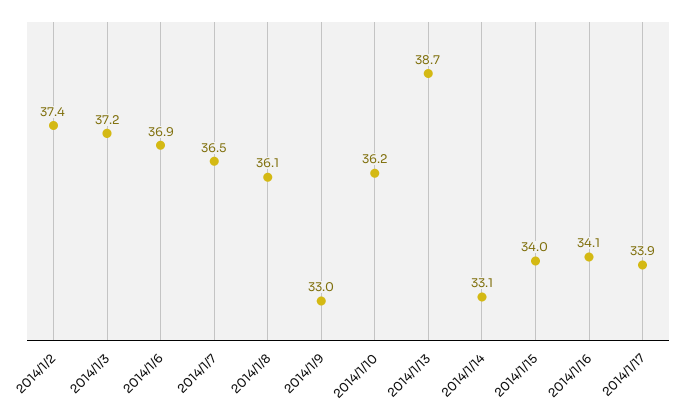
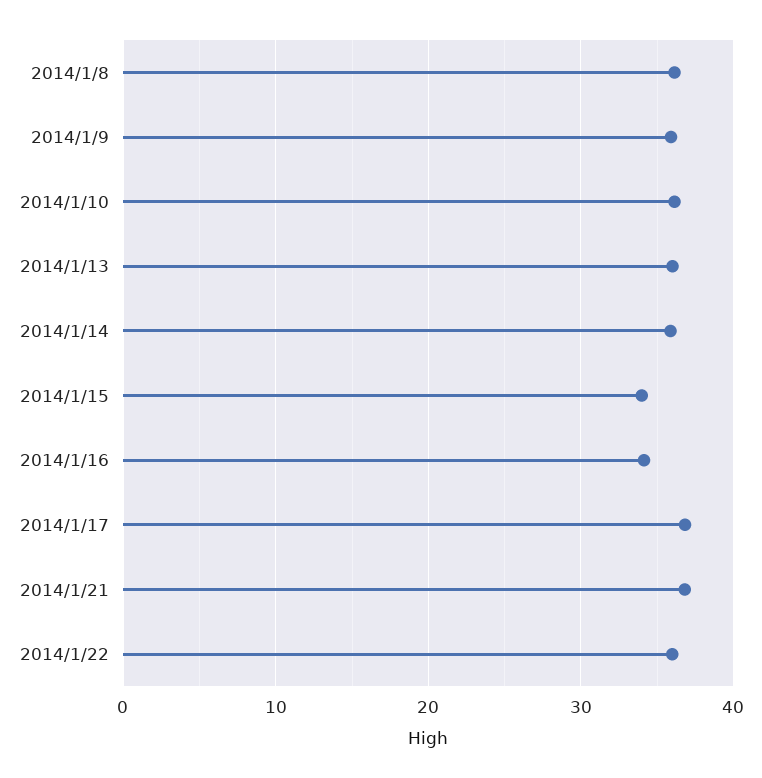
2014/1/2: 37.4 -> none
2014/1/3: 37.2 -> none
2014/1/6: 36.9 -> none
2014/1/7: 36.5 -> none
2014/1/9: 33 -> 36
2014/1/13: 38.7 -> 36
2014/1/14: 33.1 -> 36
2014/1/17: 33.9 -> 37
2014/1/21: none -> 37
2014/1/22: none -> 36

